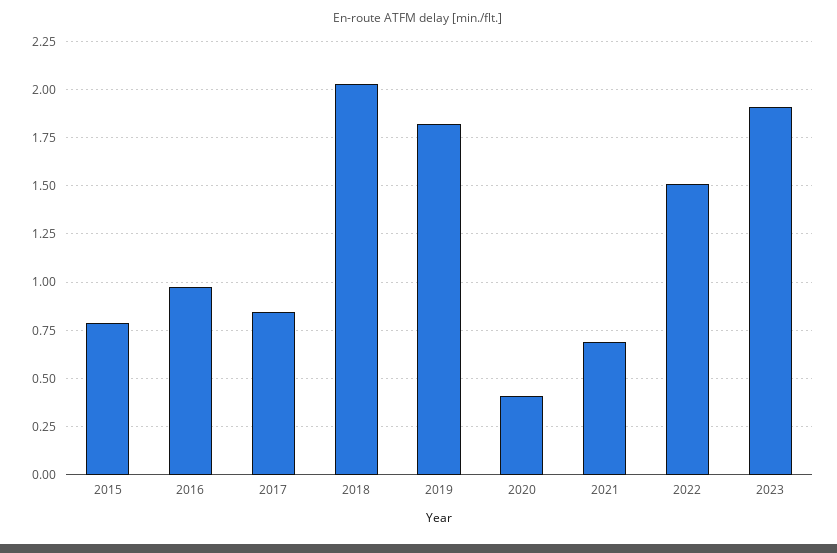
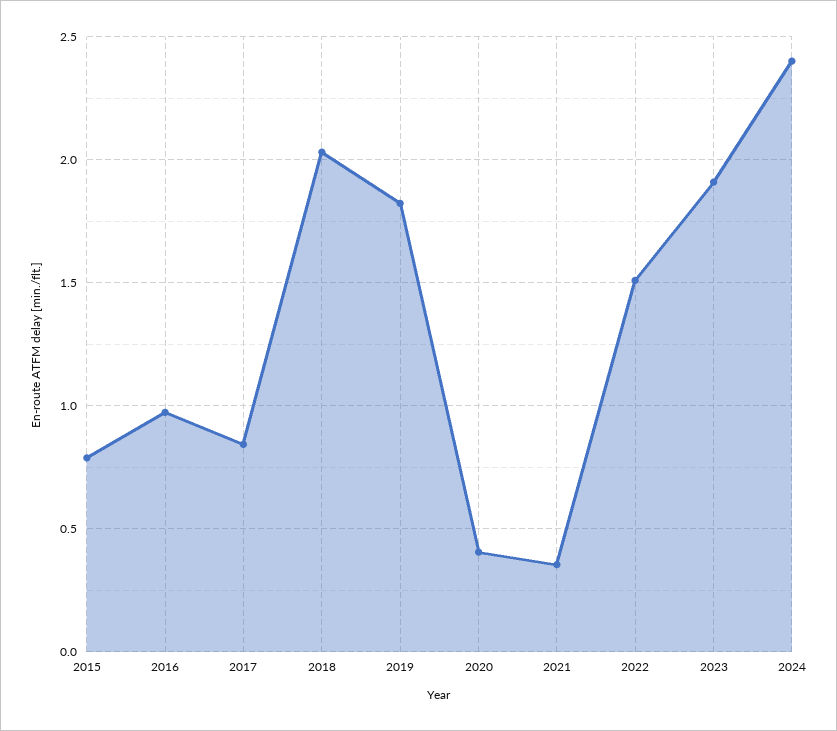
2021: 0.7 -> 0.35
2024: none -> 2.4

